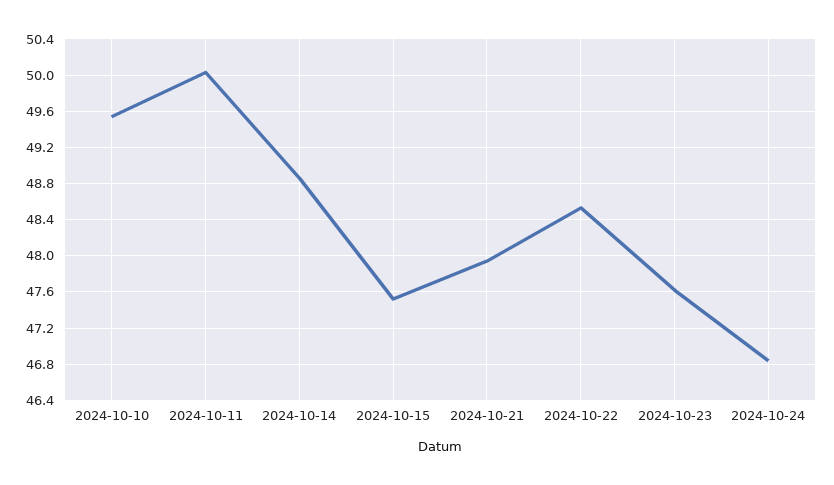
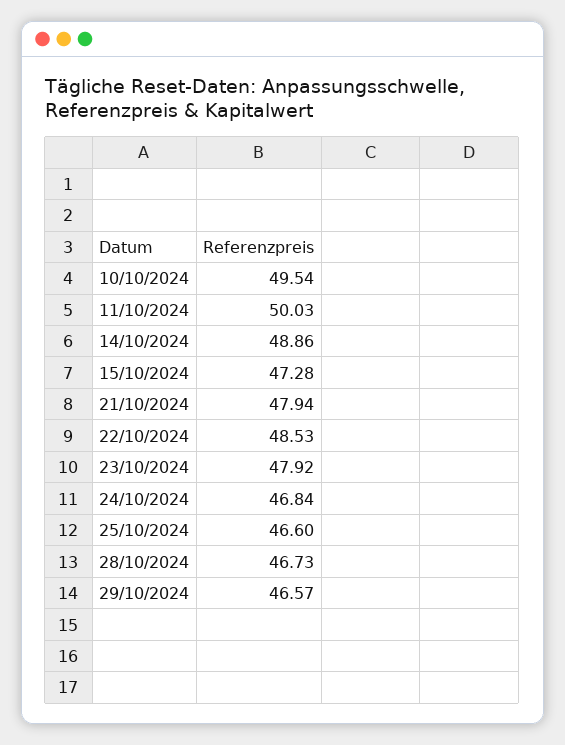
2024-10-15: 47.5 -> 47.28
2024-10-23: 47.6 -> 47.92
25/10/2024: none -> 46.6
28/10/2024: none -> 46.73
29/10/2024: none -> 46.57

